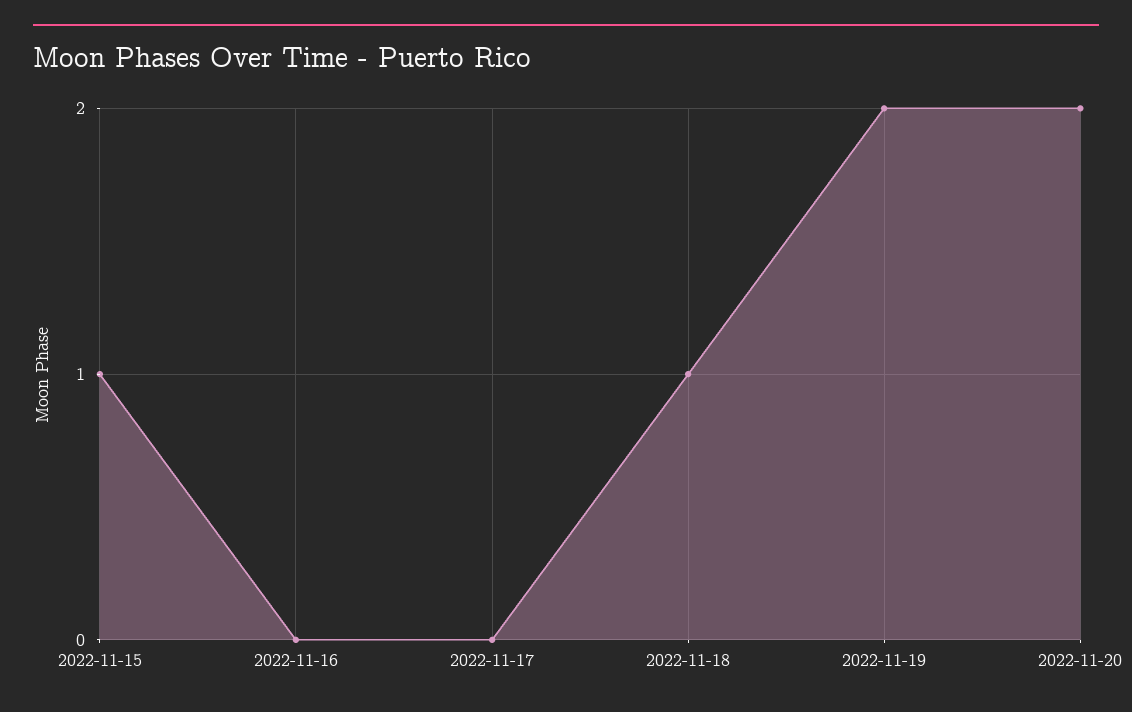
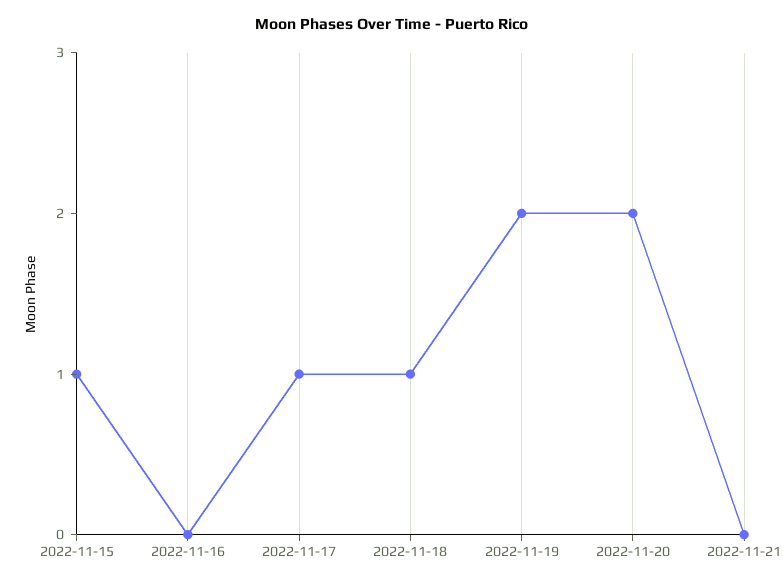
2022-11-17: 0 -> 1
2022-11-21: none -> 0

